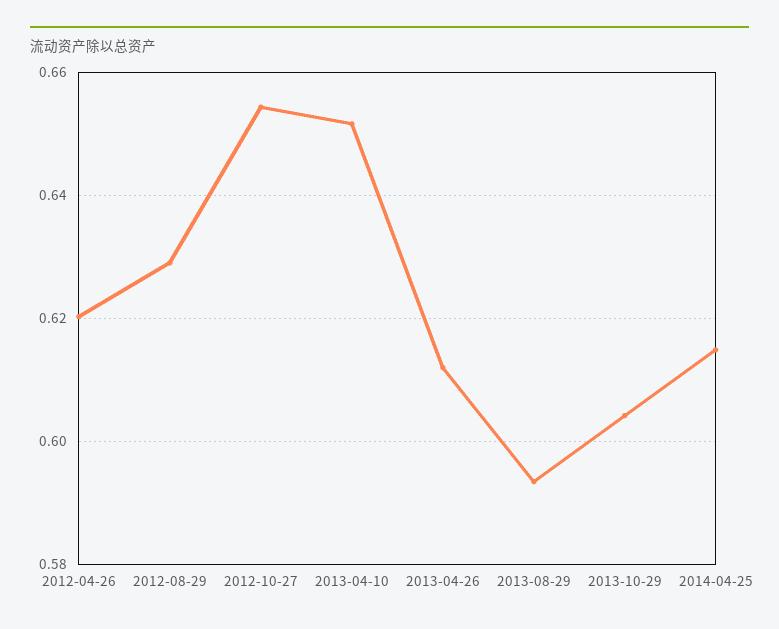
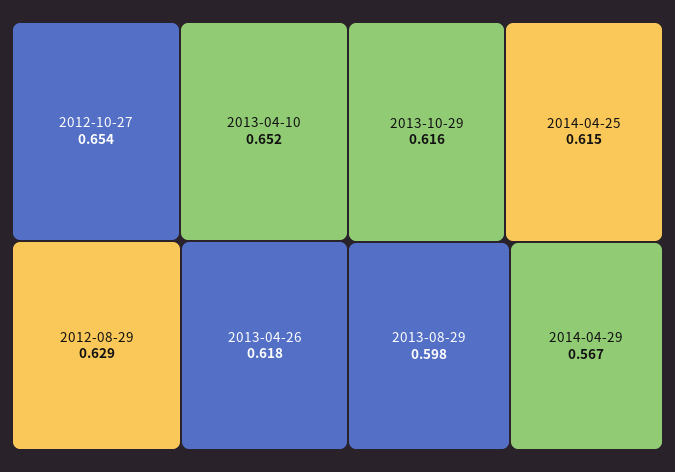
2012-04-26: 0.62 -> none
2013-04-26: 0.612 -> 0.618
2013-08-29: 0.594 -> 0.598
2013-10-29: 0.604 -> 0.616
2014-04-29: none -> 0.567

